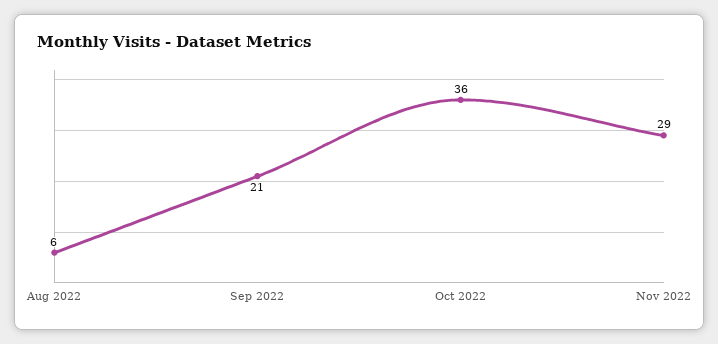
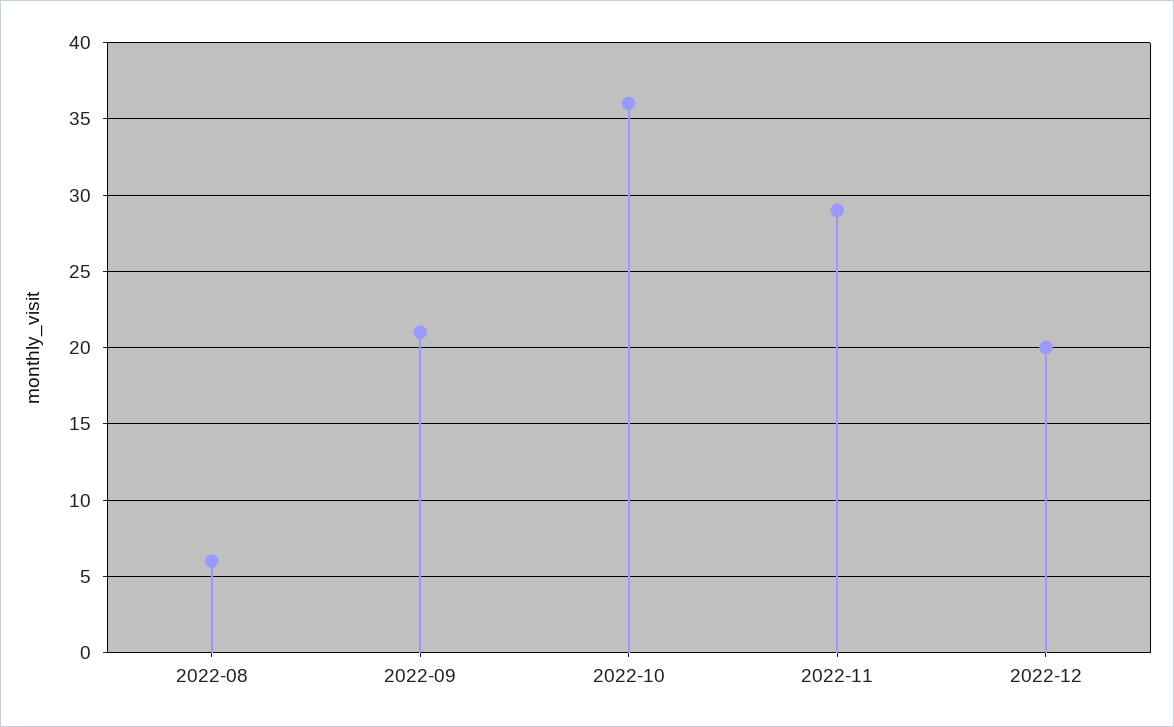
2022-12: none -> 20

